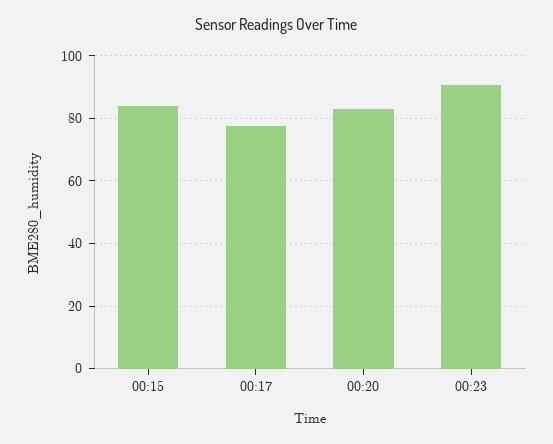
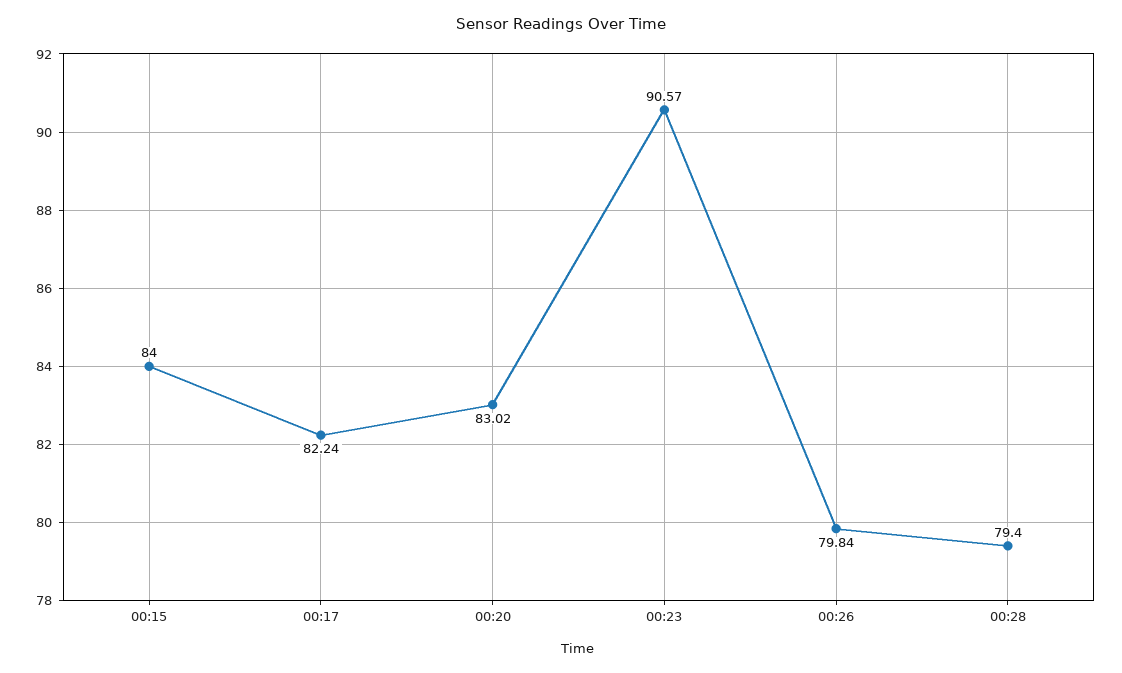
00:17: 78 -> 82.24
00:26: none -> 79.84
00:28: none -> 79.4

